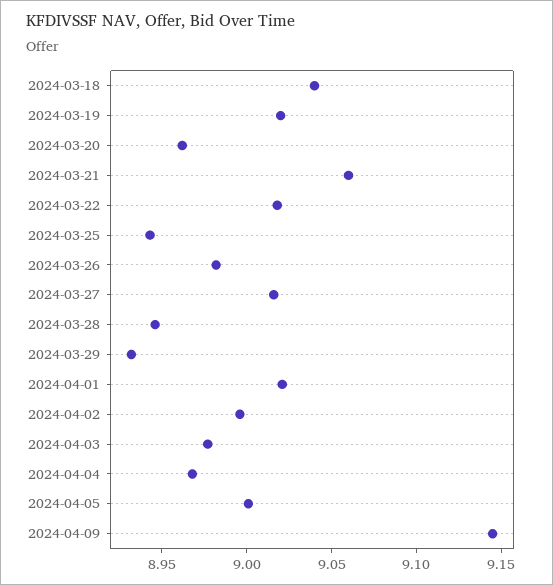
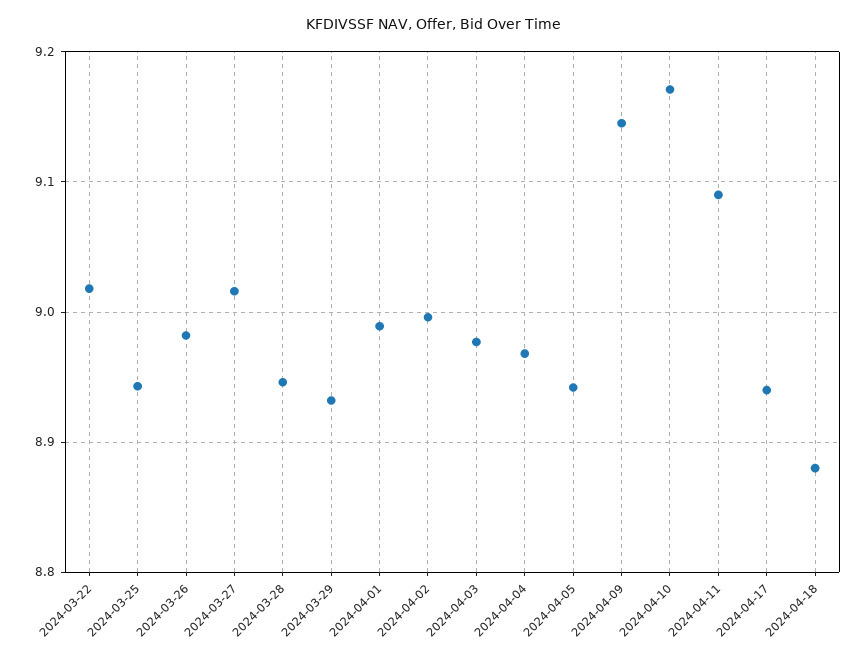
2024-03-18: 9.04 -> none
2024-03-19: 9.02 -> none
2024-03-20: 8.96 -> none
2024-03-21: 9.06 -> none
2024-04-01: 9.02 -> 8.99
2024-04-05: 9 -> 8.94
2024-04-10: none -> 9.17
2024-04-11: none -> 9.09
2024-04-17: none -> 8.94
2024-04-18: none -> 8.88

